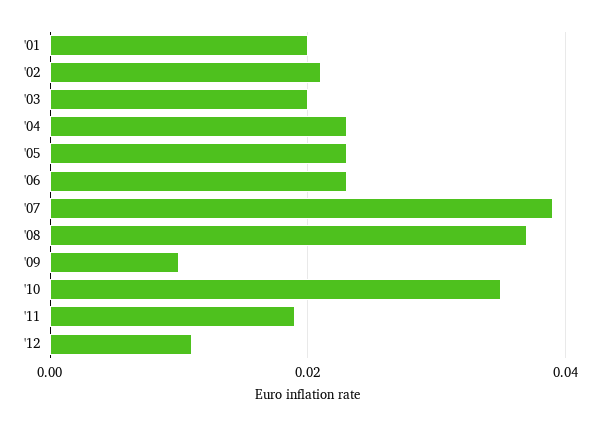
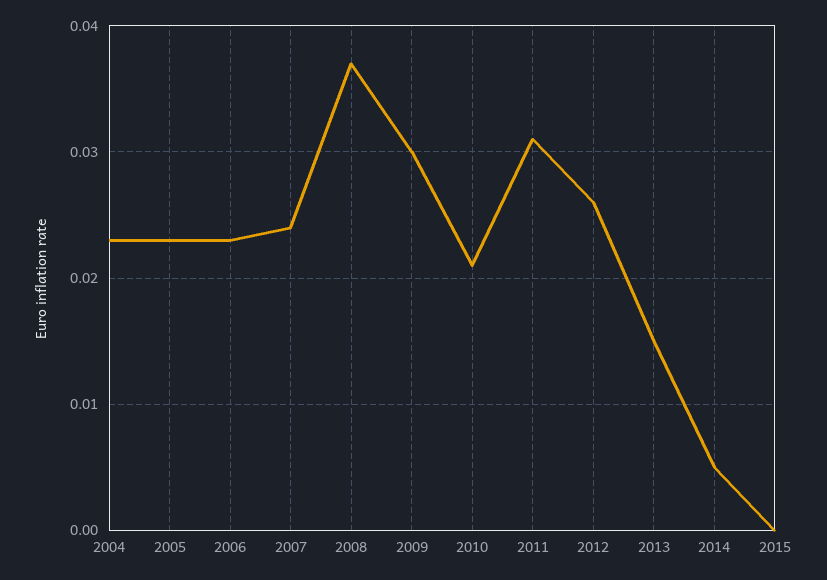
'01: 0.02 -> none
'02: 0.02 -> none
'03: 0.02 -> none
'07: 0.04 -> 0.024
'09: 0.01 -> 0.03
'10: 0.035 -> 0.021
'11: 0.02 -> 0.031
'12: 0.01 -> 0.026
2013: none -> 0.015
2014: none -> 0.005
2015: none -> 0

